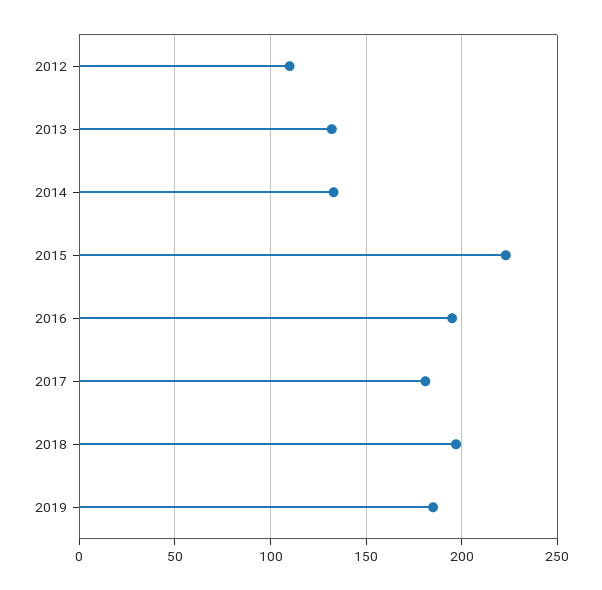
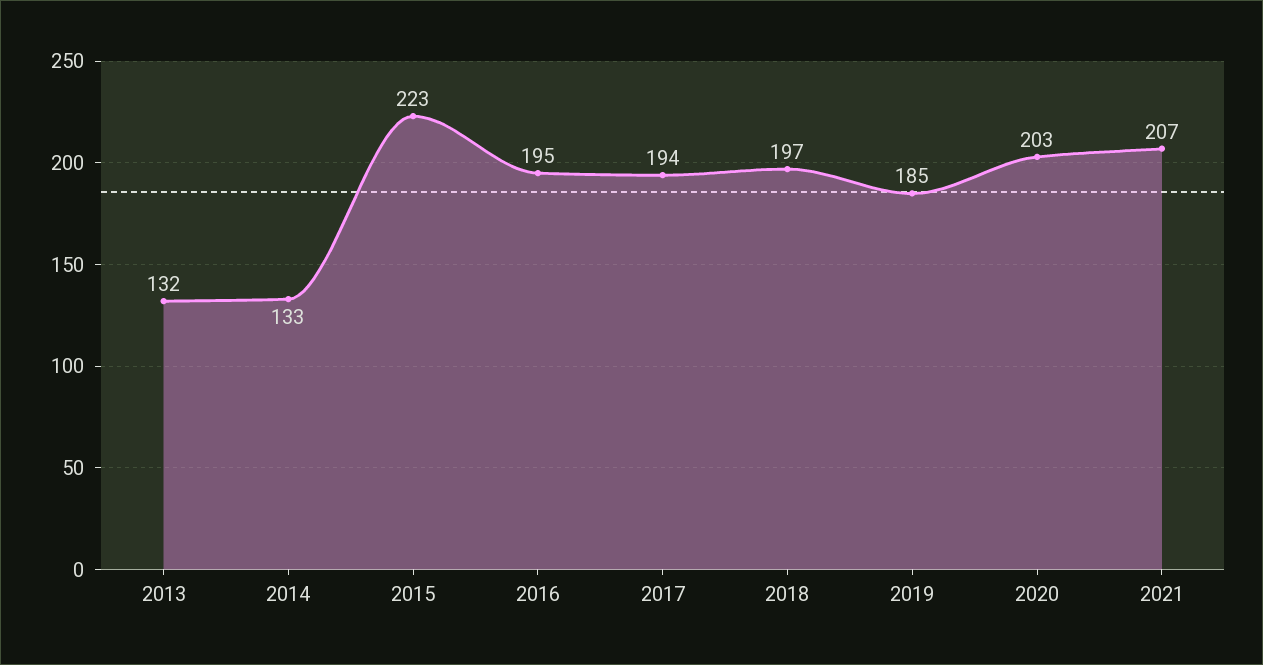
2012: 110 -> none
2017: 180 -> 194
2020: none -> 203
2021: none -> 207

